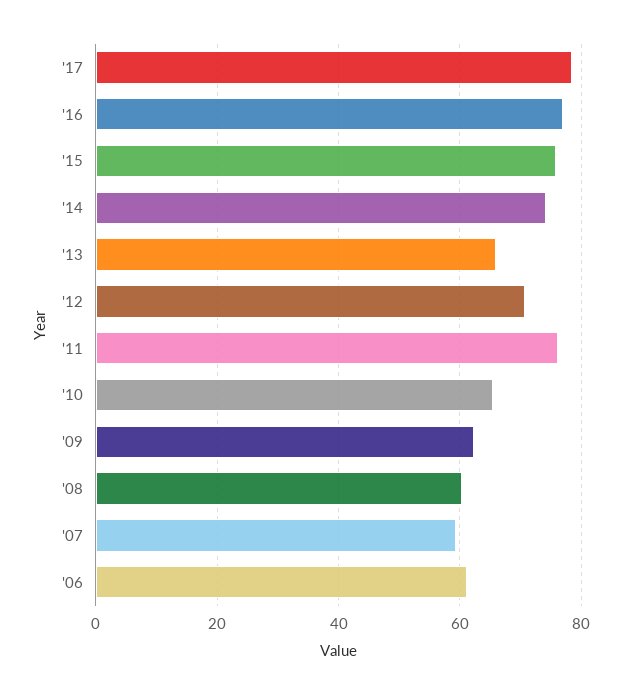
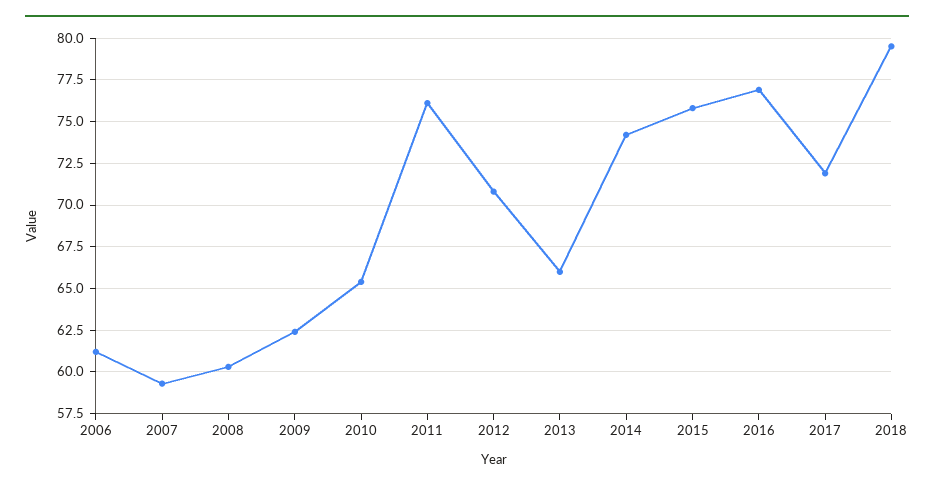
'17: 78 -> 72
2018: none -> 79.5

